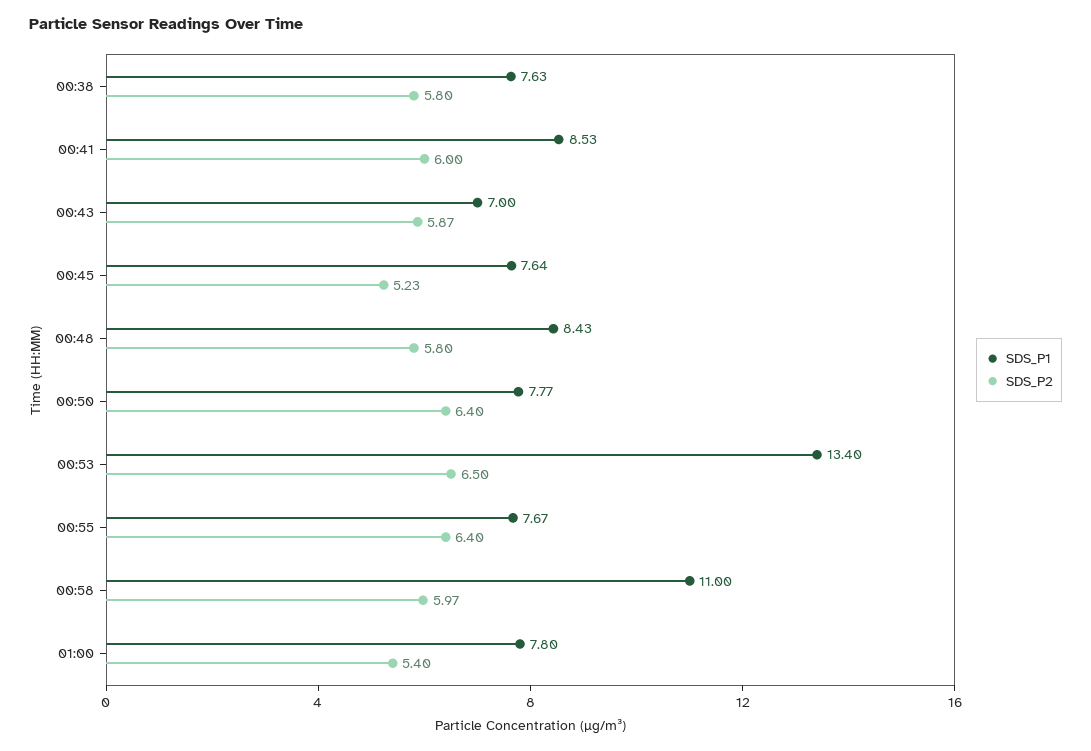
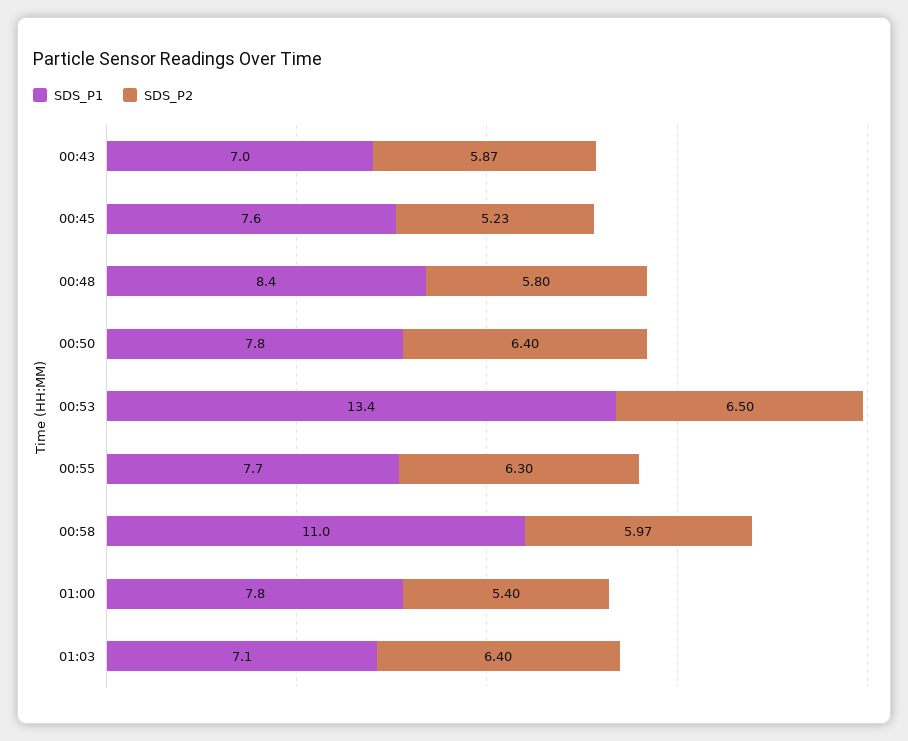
SDS_P1, 00:38: 7.63 -> none
SDS_P2, 00:38: 5.8 -> none
SDS_P1, 00:41: 8.53 -> none
SDS_P2, 00:41: 6 -> none
SDS_P2, 00:55: 6.4 -> 6.3
SDS_P1, 01:03: none -> 7.1
SDS_P2, 01:03: none -> 6.4

